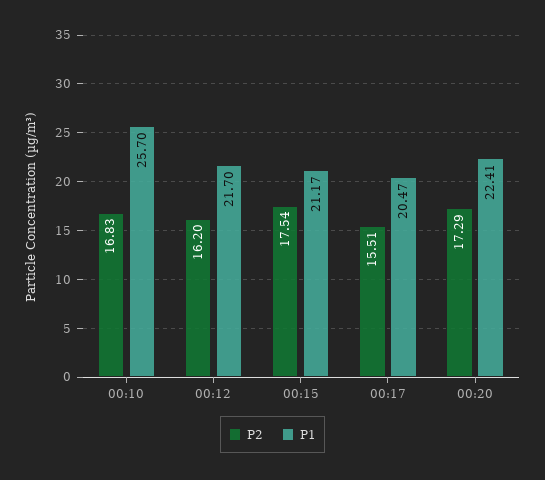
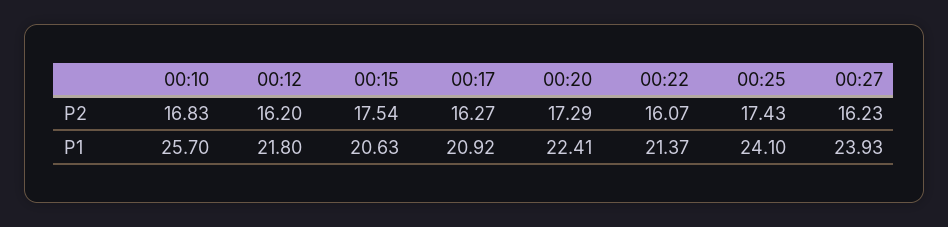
P1, 00:12: 21.7 -> 21.8
P1, 00:15: 21.17 -> 20.63
P2, 00:17: 15.51 -> 16.27
P1, 00:17: 20.47 -> 20.92
P2, 00:22: none -> 16.07
P2, 00:25: none -> 17.43
P2, 00:27: none -> 16.23
P1, 00:22: none -> 21.37
P1, 00:25: none -> 24.1
P1, 00:27: none -> 23.93

